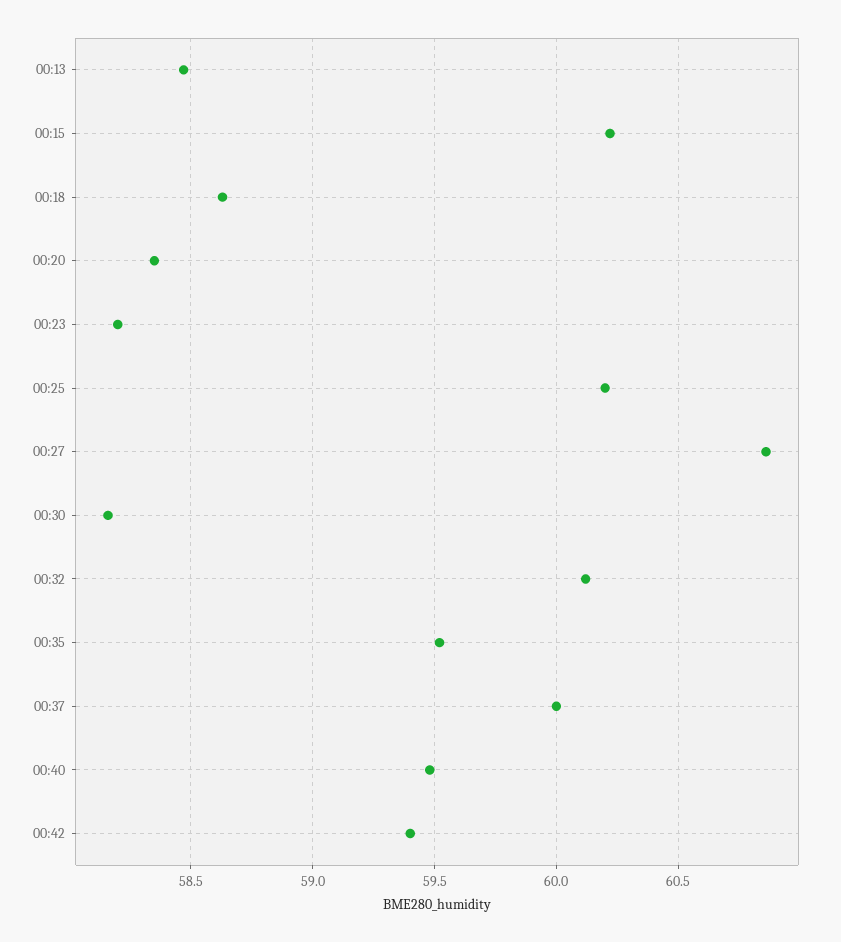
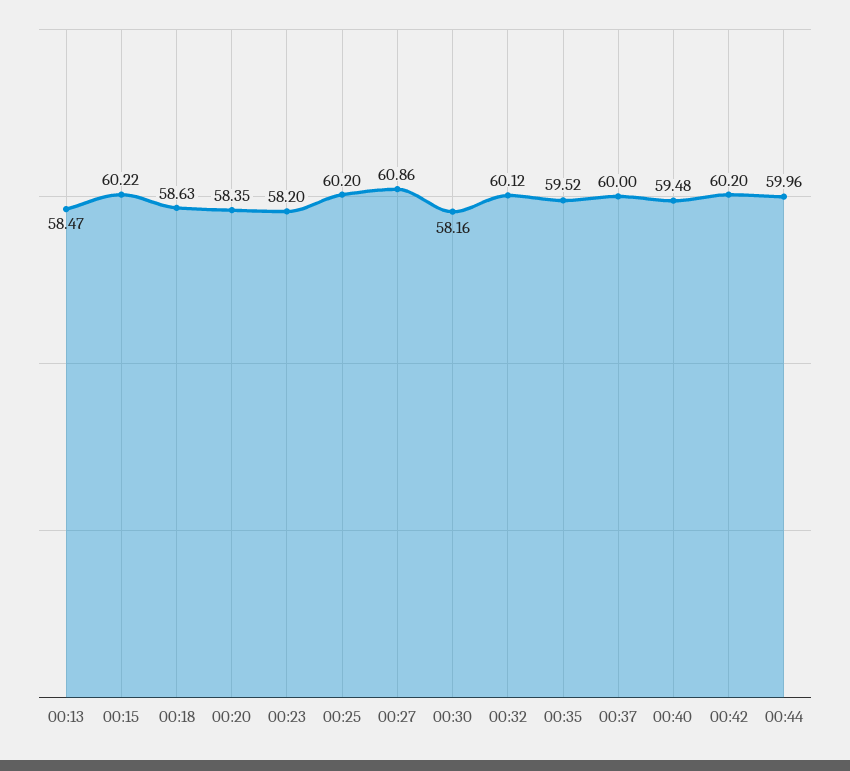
00:42: 59.4 -> 60.2
00:44: none -> 59.96

